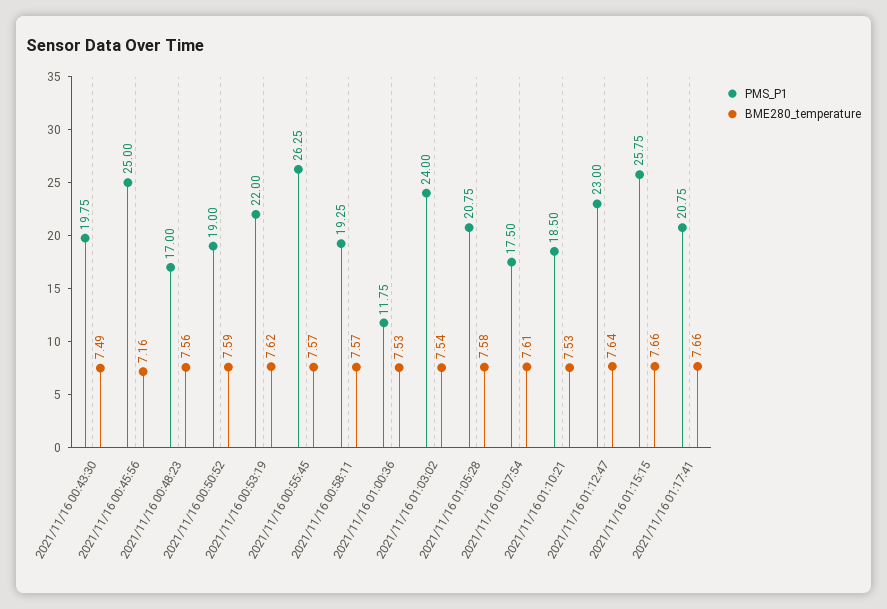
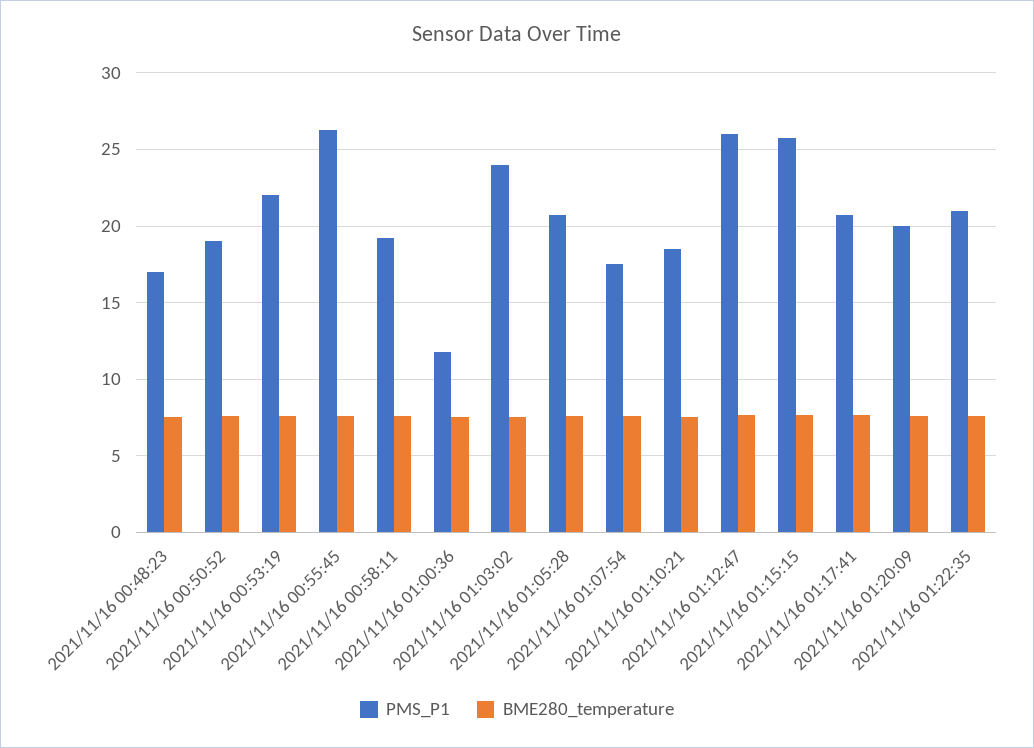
PMS_P1, 2021/11/16 00:43:30: 19.75 -> none
BME280_temperature, 2021/11/16 00:43:30: 7.49 -> none
PMS_P1, 2021/11/16 00:45:56: 25 -> none
BME280_temperature, 2021/11/16 00:45:56: 7.16 -> none
PMS_P1, 2021/11/16 01:12:47: 23 -> 26
PMS_P1, 2021/11/16 01:20:09: none -> 20
BME280_temperature, 2021/11/16 01:20:09: none -> 7.5
PMS_P1, 2021/11/16 01:22:35: none -> 21
BME280_temperature, 2021/11/16 01:22:35: none -> 7.5

